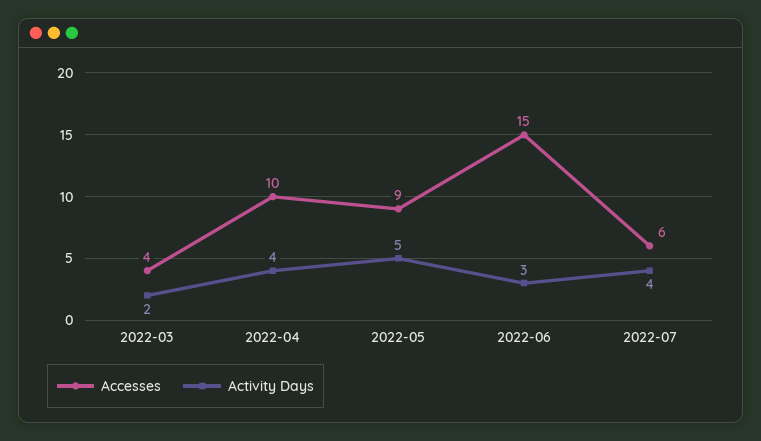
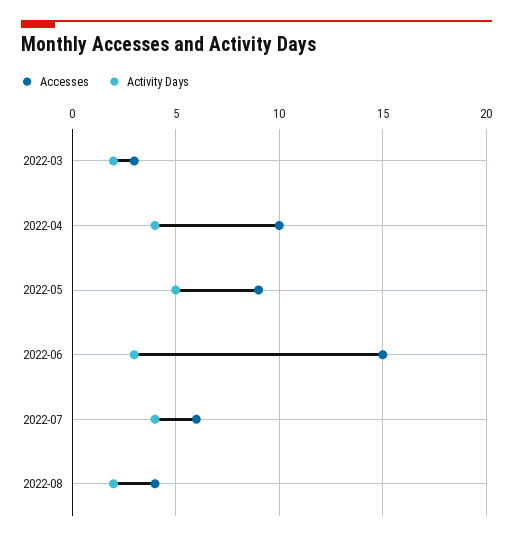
Accesses, 2022-03: 4 -> 3
Accesses, 2022-08: none -> 4
Activity Days, 2022-08: none -> 2

